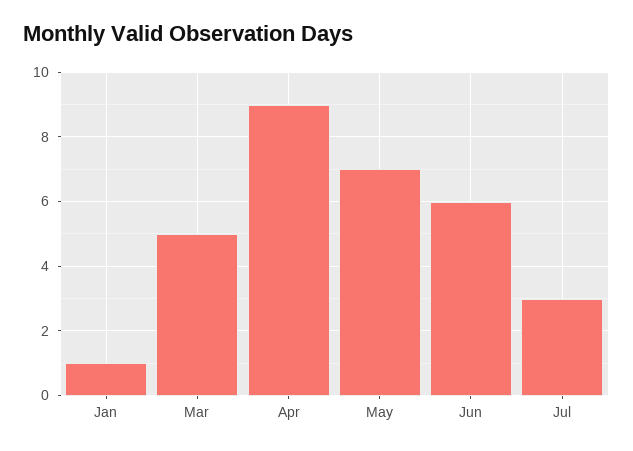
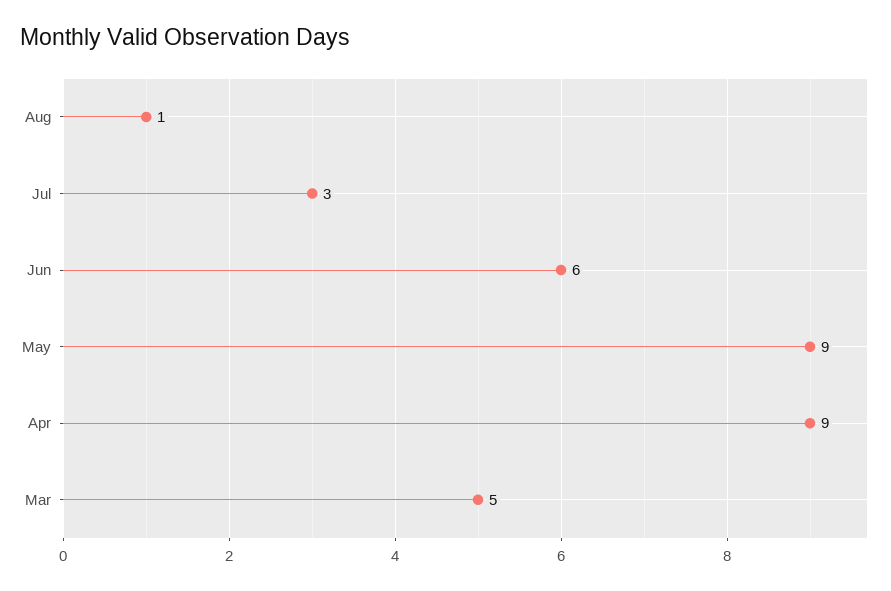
Jan: 1 -> none
May: 7 -> 9
Aug: none -> 1

